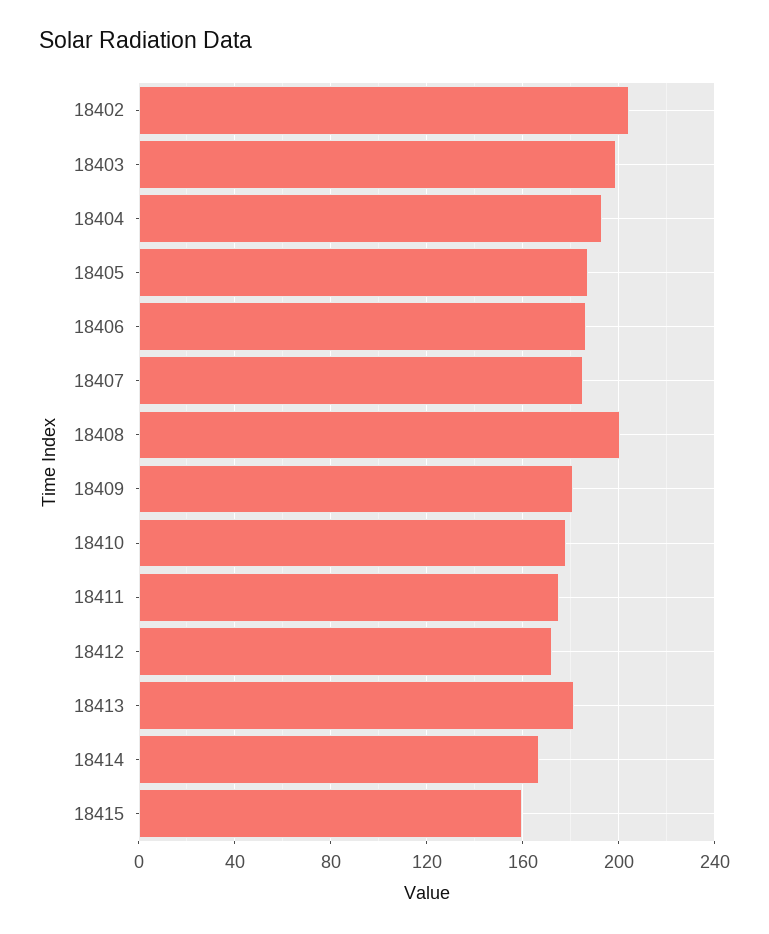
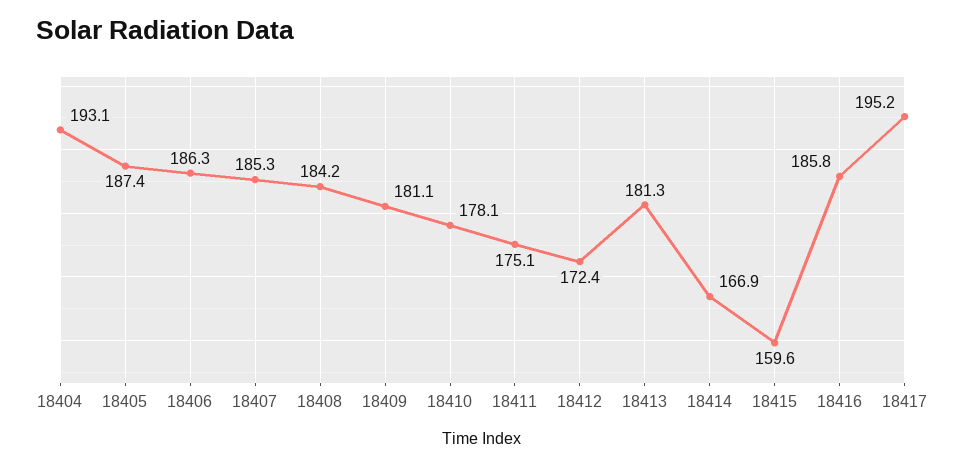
18402: 205 -> none
18403: 200 -> none
18408: 200 -> 184.2
18416: none -> 185.8
18417: none -> 195.2

